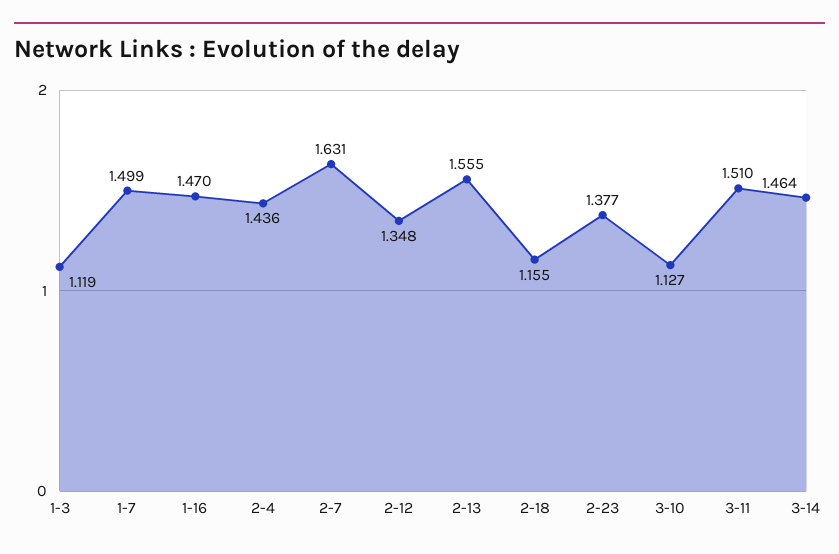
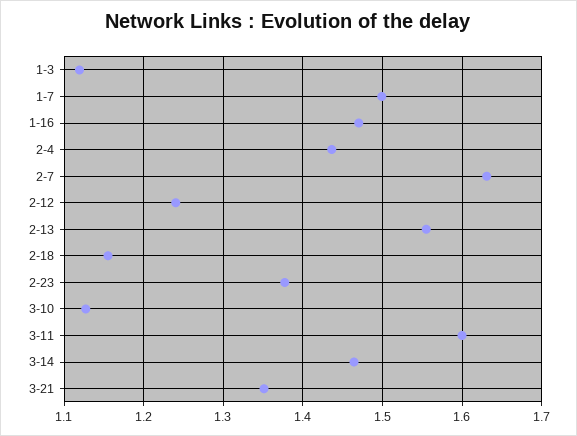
2-12: 1.348 -> 1.24
3-11: 1.51 -> 1.6
3-21: none -> 1.35

